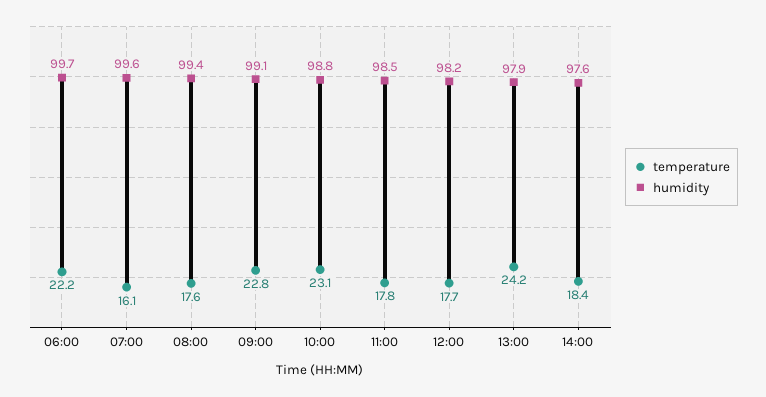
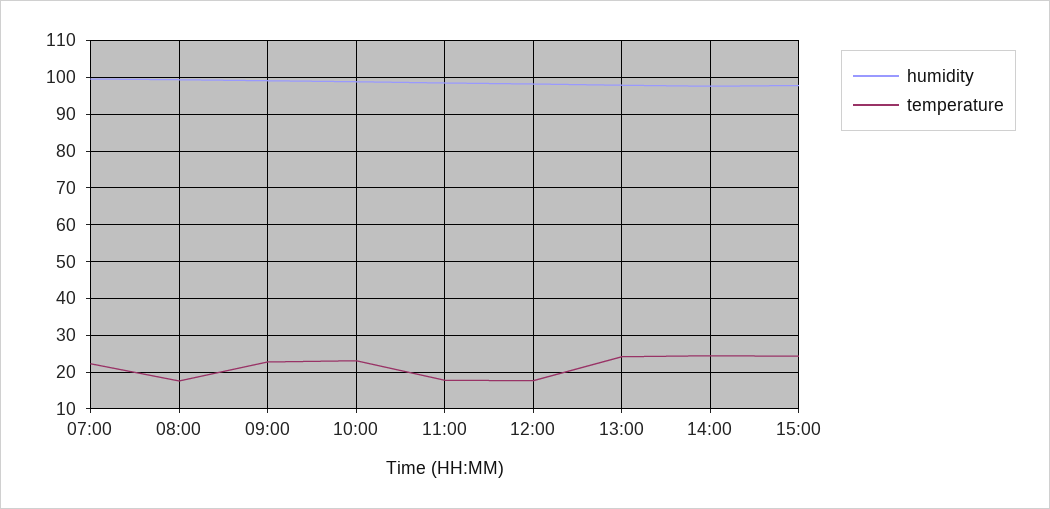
temperature, 06:00: 22.2 -> none
humidity, 06:00: 99.7 -> none
temperature, 07:00: 16.1 -> 22
temperature, 14:00: 18.4 -> 24
humidity, 15:00: none -> 98
temperature, 15:00: none -> 24

